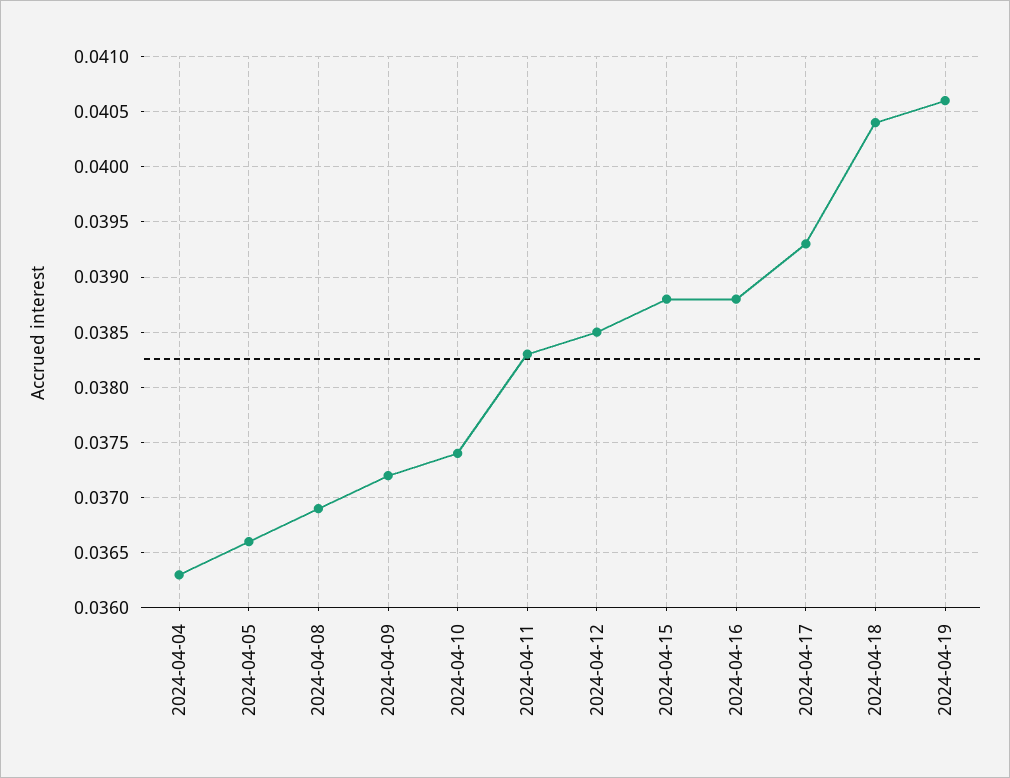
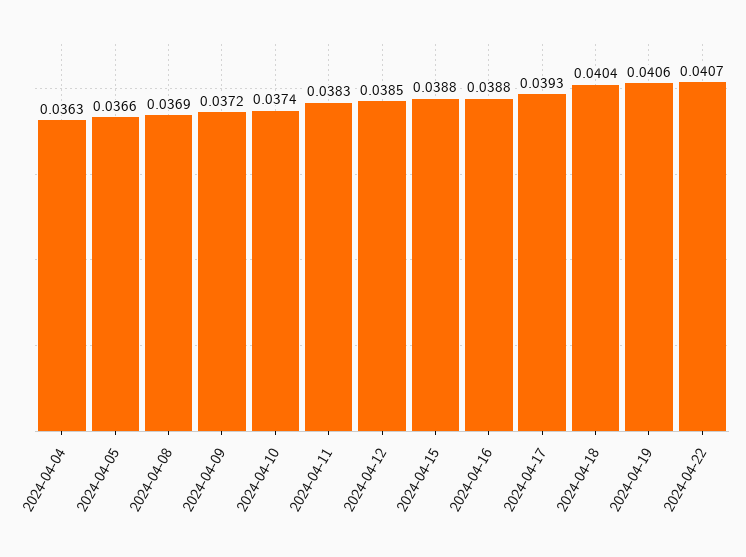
2024-04-22: none -> 0.0407

